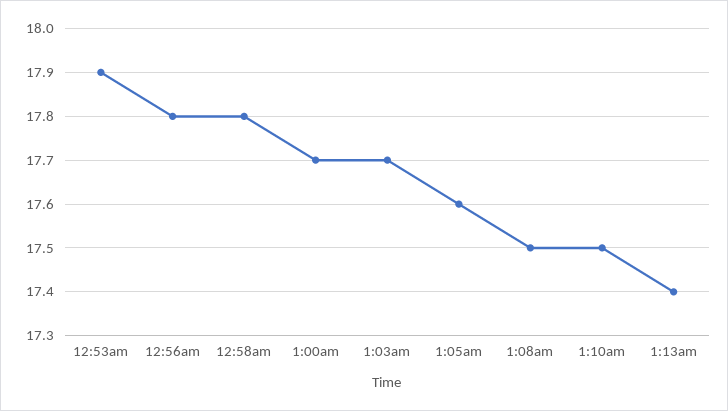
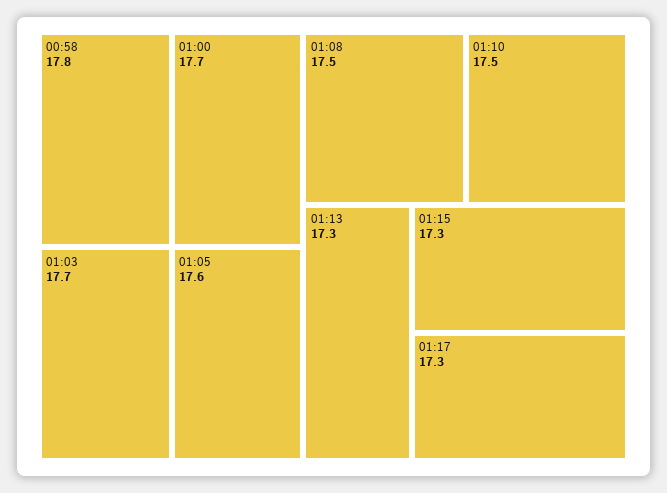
12:53am: 17.9 -> none
12:56am: 17.8 -> none
1:13am: 17.4 -> 17.3
01:15: none -> 17.3
01:17: none -> 17.3

